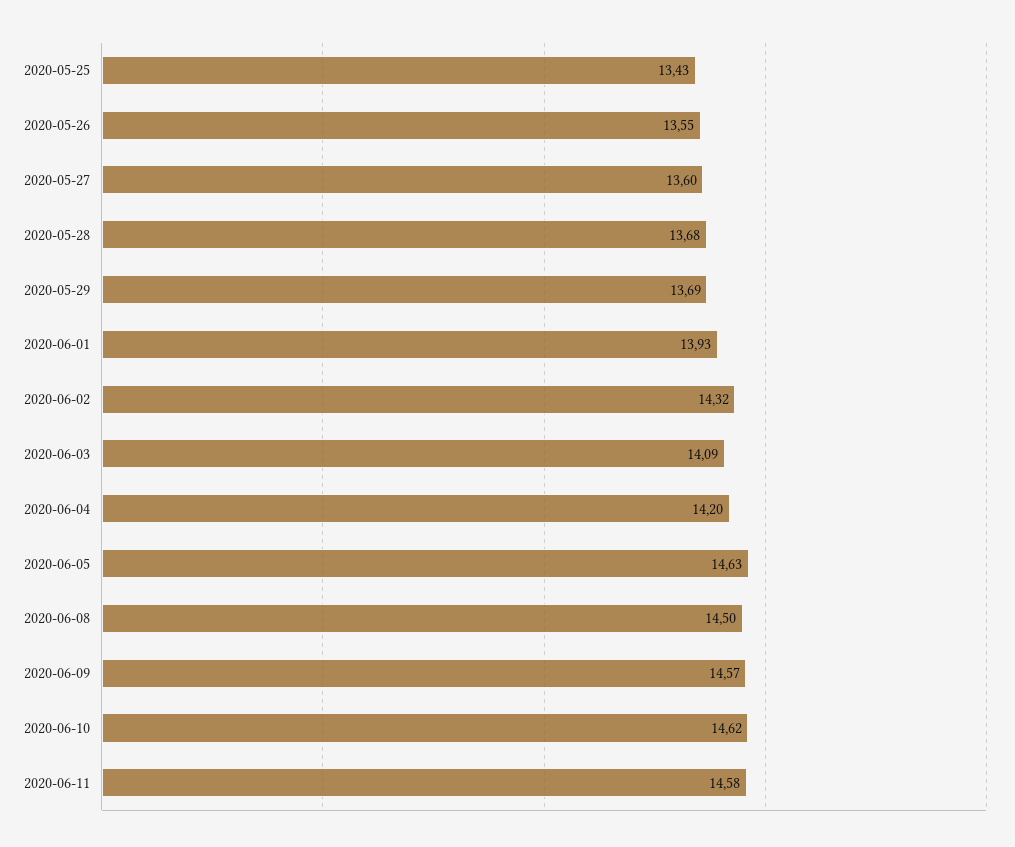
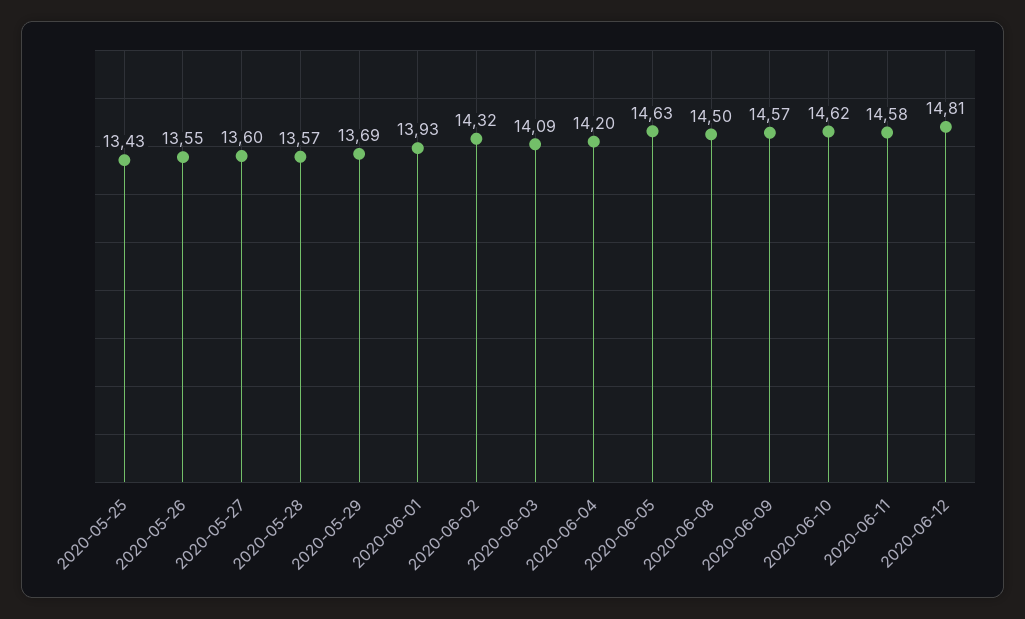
2020-05-28: 13.68 -> 13.57
2020-06-12: none -> 14.81

